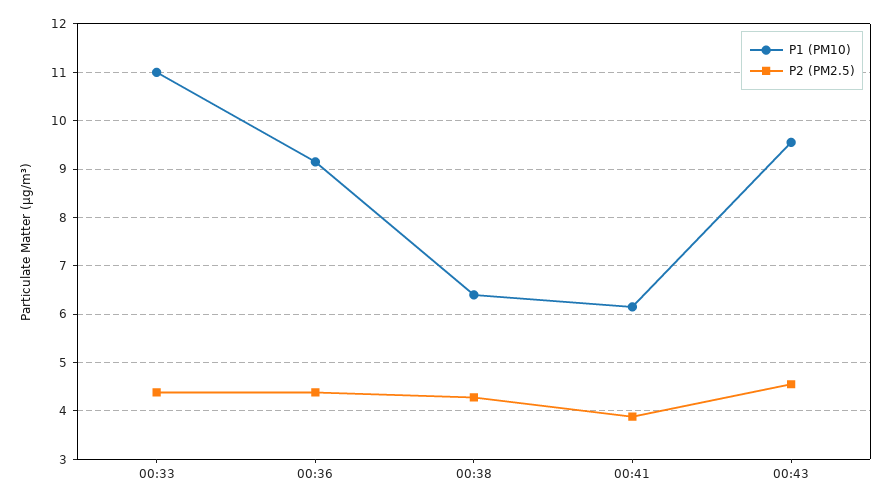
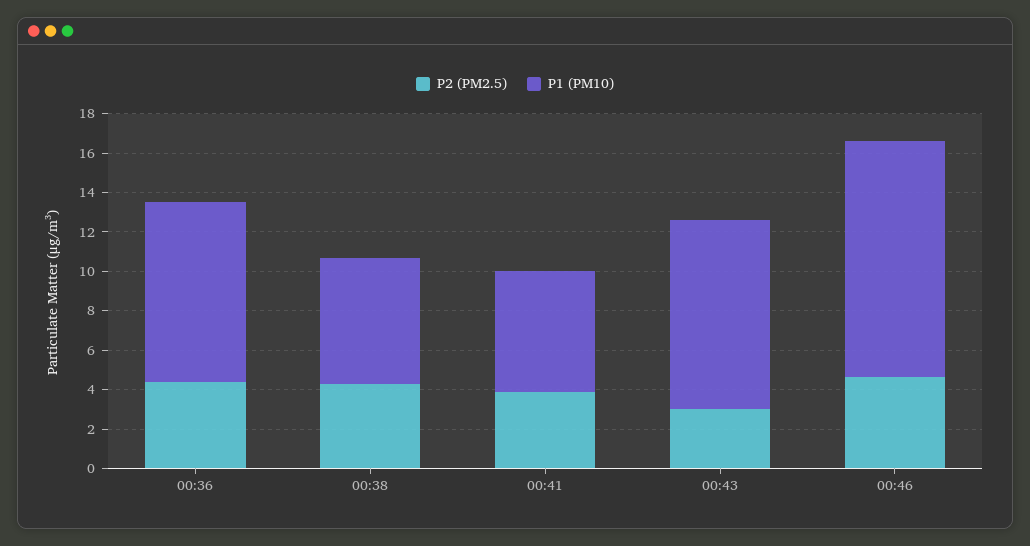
P1 (PM10), 00:33: 11 -> none
P2 (PM2.5), 00:33: 4.4 -> none
P2 (PM2.5), 00:43: 4.6 -> 3
P2 (PM2.5), 00:46: none -> 4.5
P1 (PM10), 00:46: none -> 12

